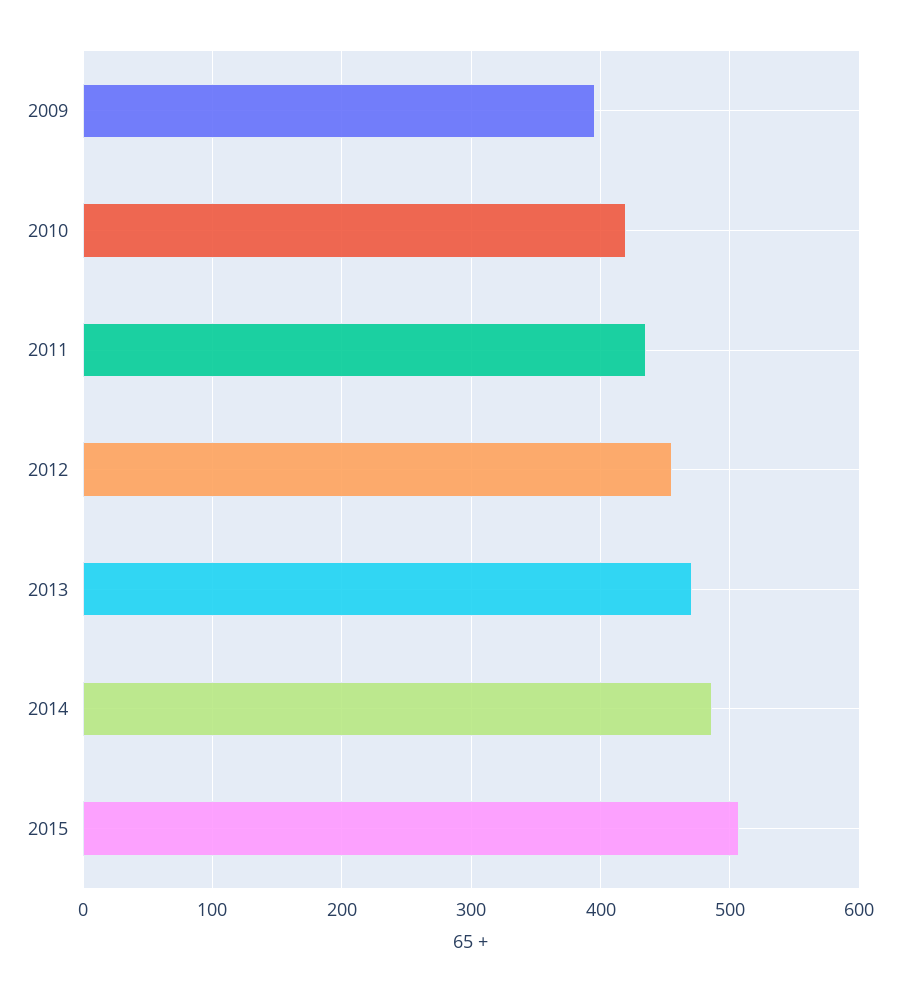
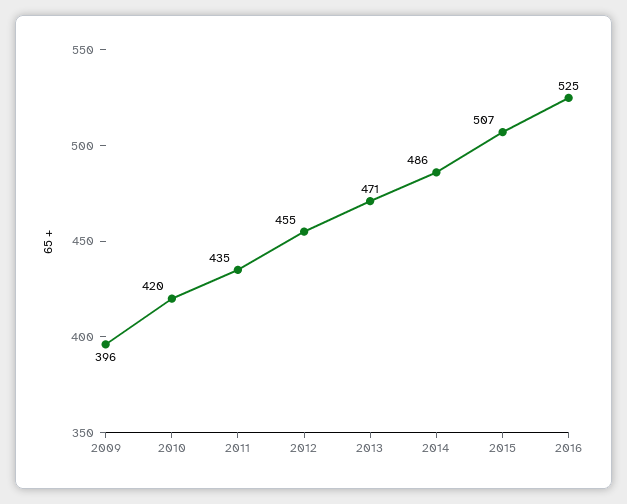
2016: none -> 525

